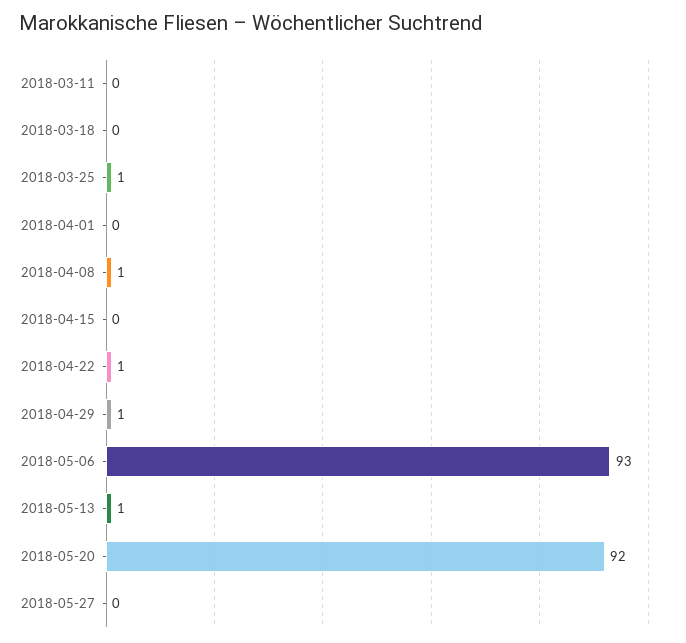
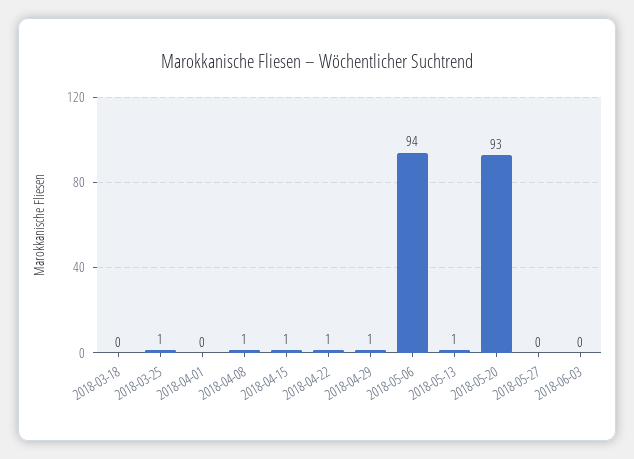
2018-03-11: 0 -> none
2018-04-15: 0 -> 1
2018-05-06: 93 -> 94
2018-05-20: 92 -> 93
2018-06-03: none -> 0

